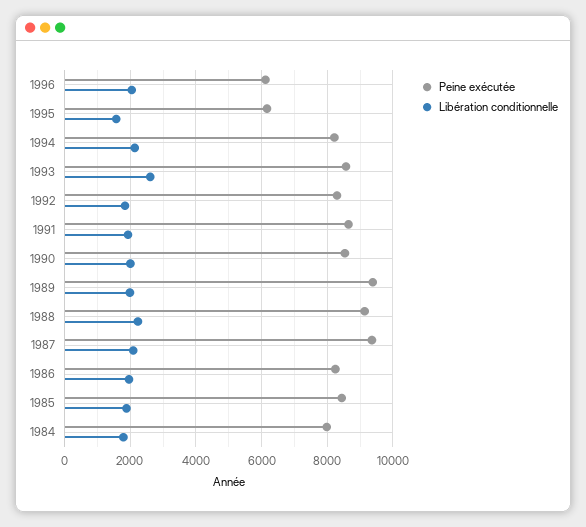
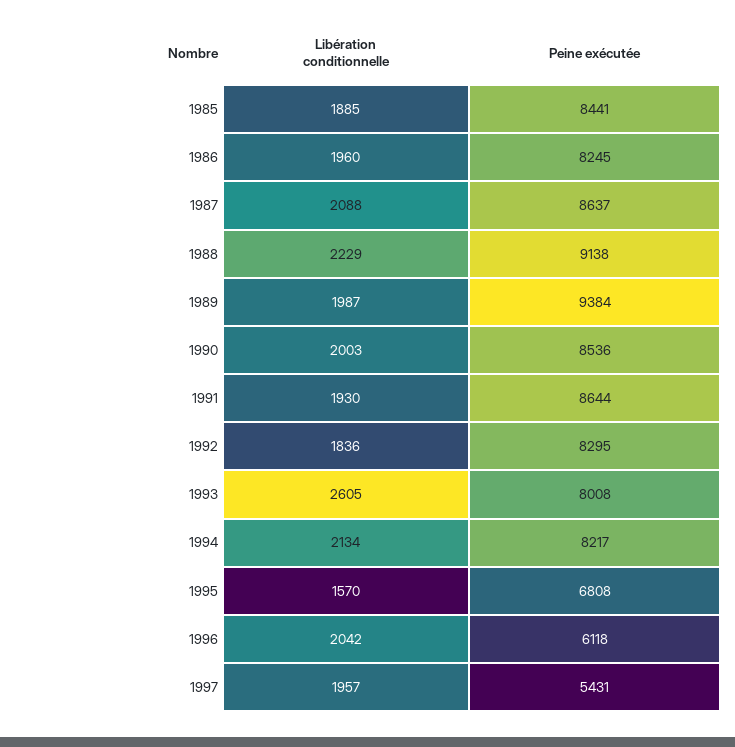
Peine exécutée, 1995: 6200 -> 6808
Peine exécutée, 1993: 8600 -> 8008
Peine exécutée, 1987: 9400 -> 8637
Peine exécutée, 1984: 8000 -> none
Libération conditionnelle, 1984: 1800 -> none
Libération conditionnelle, 1997: none -> 1957
Peine exécutée, 1997: none -> 5431

